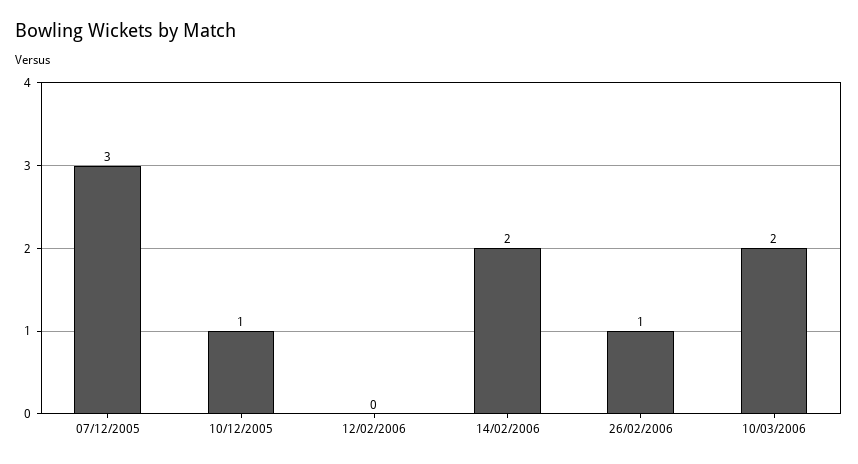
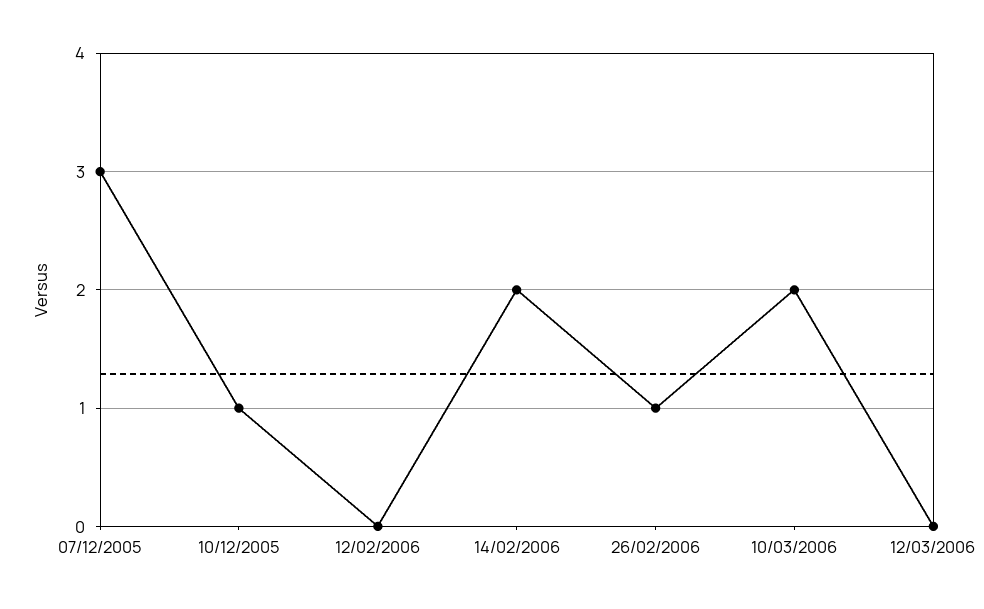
12/03/2006: none -> 0

